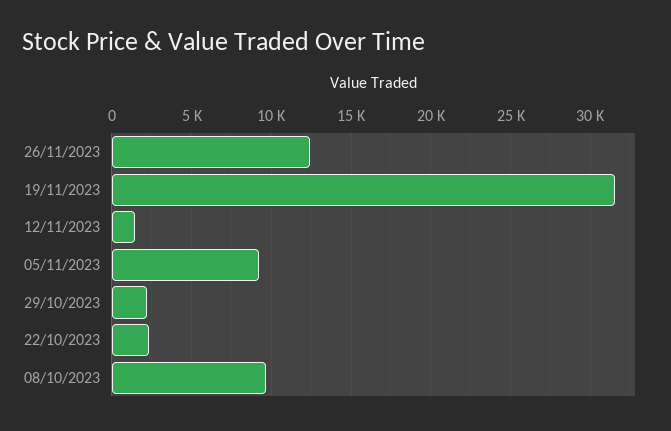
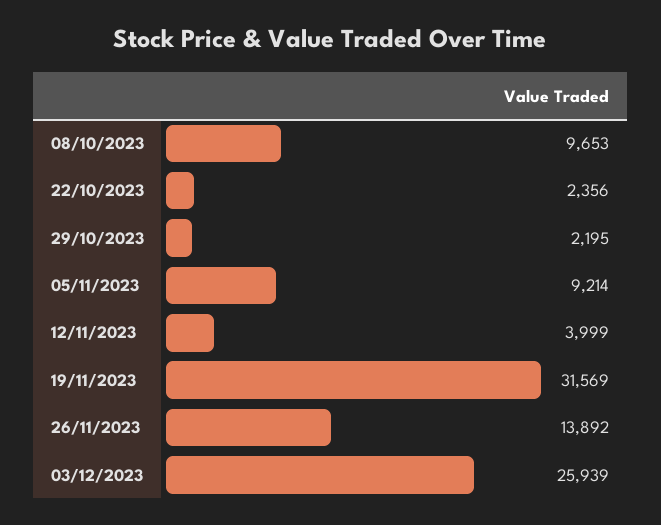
26/11/2023: 12500 -> 13892
12/11/2023: 1500 -> 3999
03/12/2023: none -> 25939

